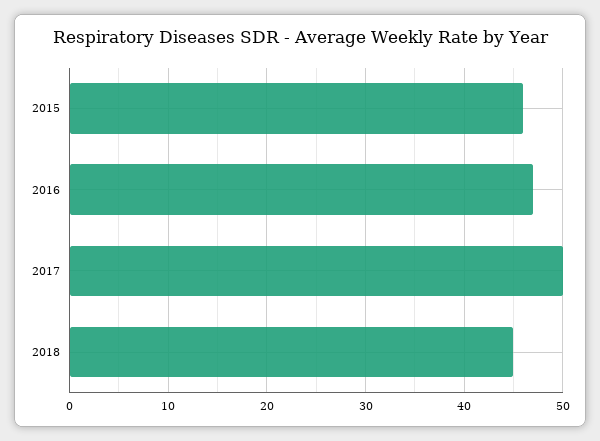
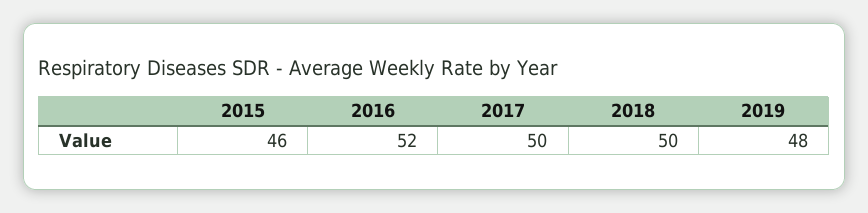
2016: 47 -> 52
2018: 45 -> 50
2019: none -> 48

